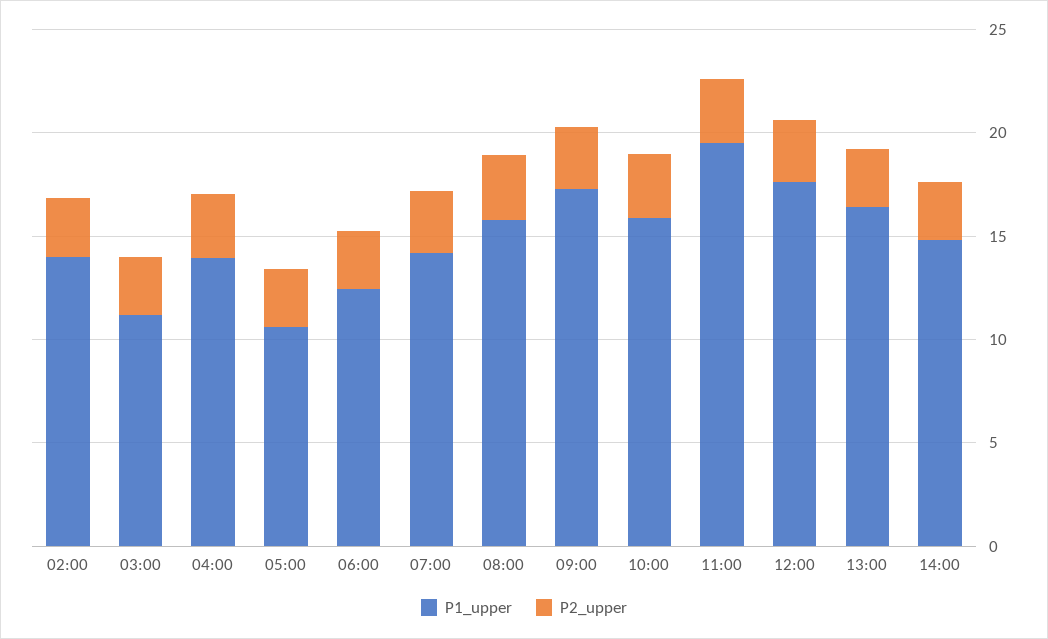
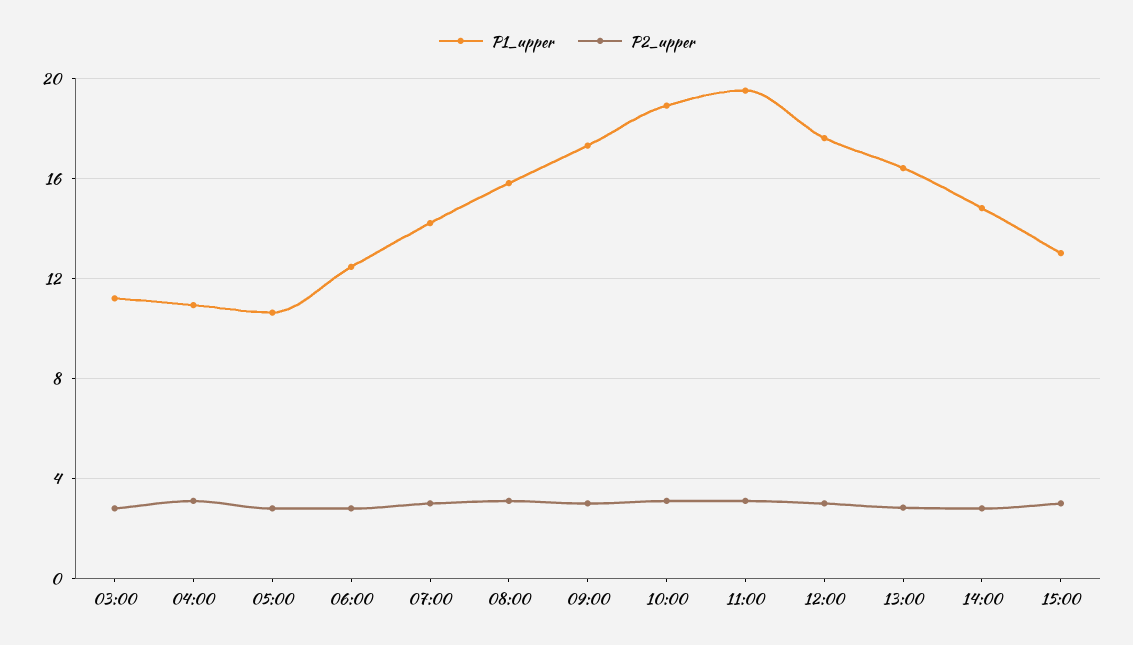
P1_upper, 02:00: 14 -> none
P2_upper, 02:00: 3 -> none
P1_upper, 04:00: 14 -> 11
P1_upper, 10:00: 16 -> 19
P1_upper, 15:00: none -> 13
P2_upper, 15:00: none -> 3

